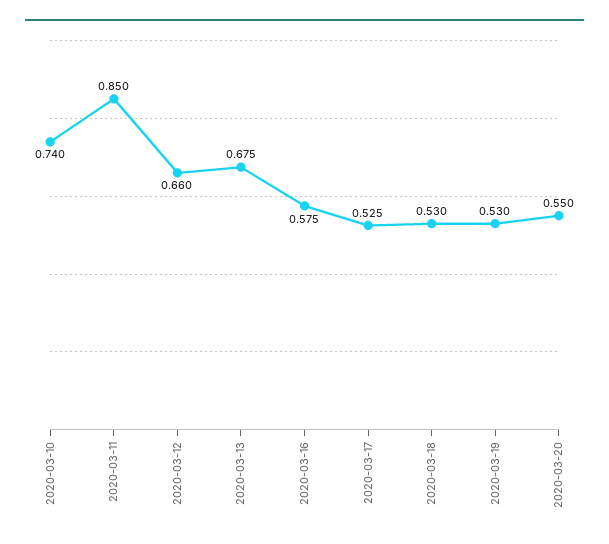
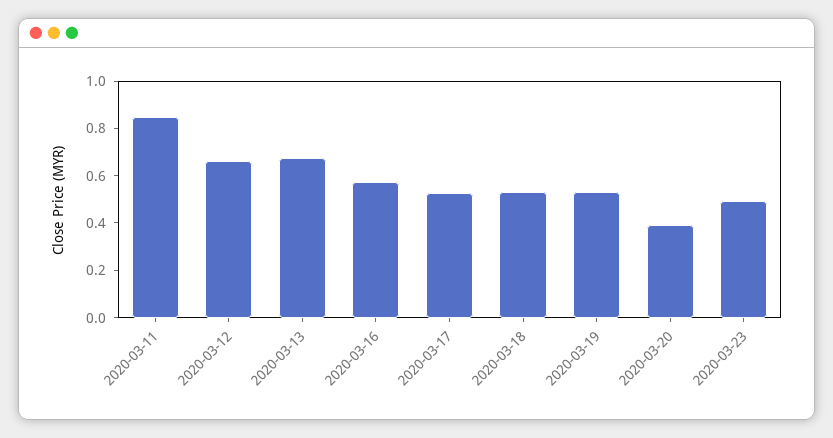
2020-03-10: 0.74 -> none
2020-03-20: 0.55 -> 0.4
2020-03-23: none -> 0.5

